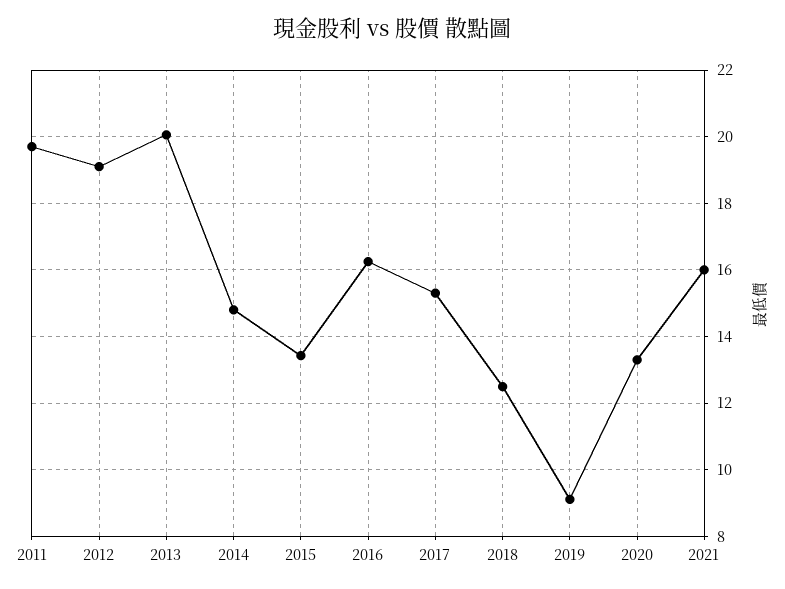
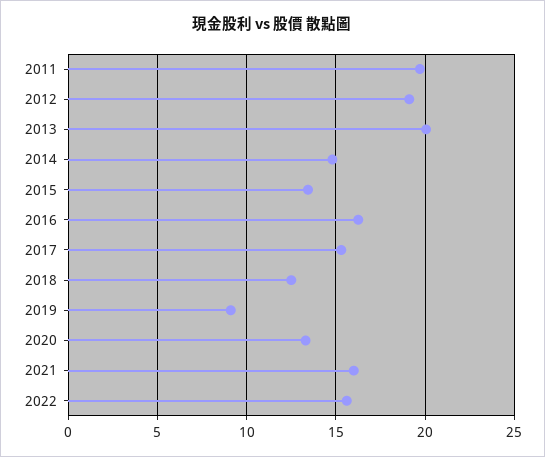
2022: none -> 15.5

